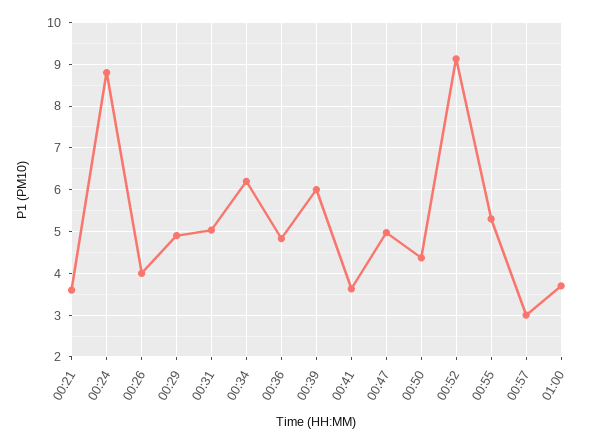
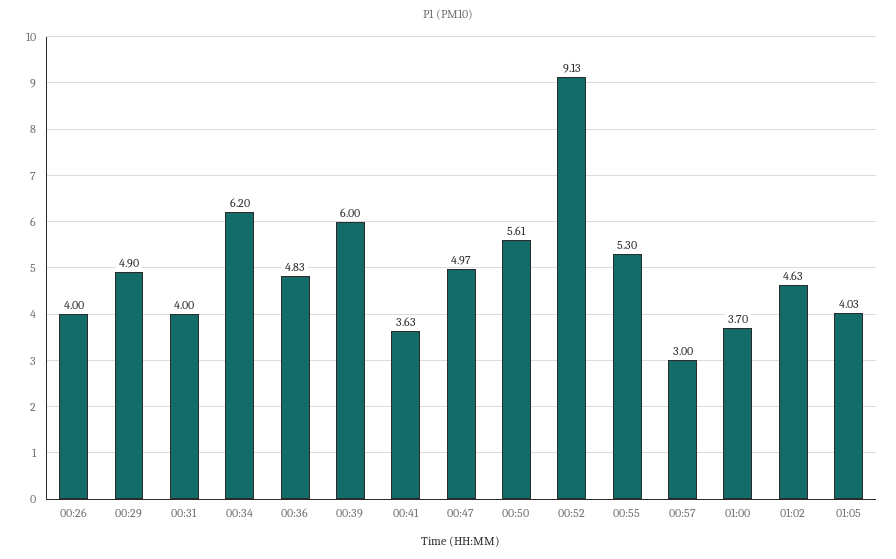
00:21: 3.6 -> none
00:24: 8.8 -> none
00:31: 5 -> 4
00:50: 4.4 -> 5.61
01:02: none -> 4.63
01:05: none -> 4.03

